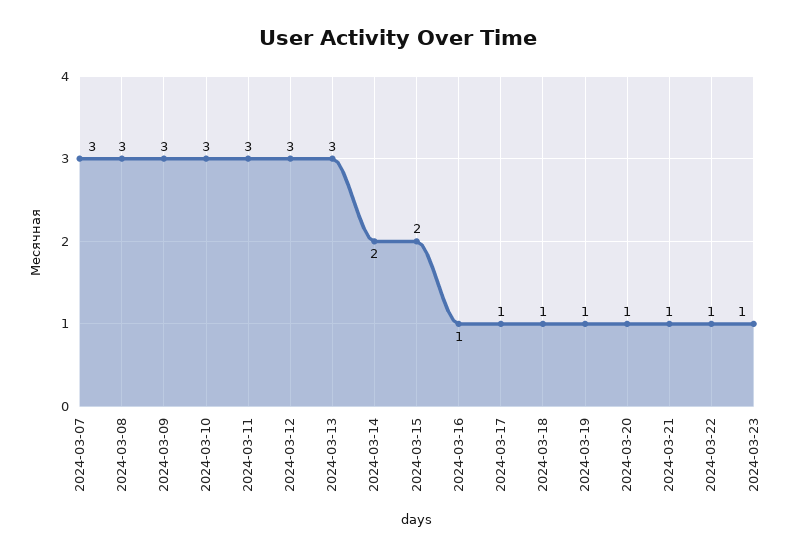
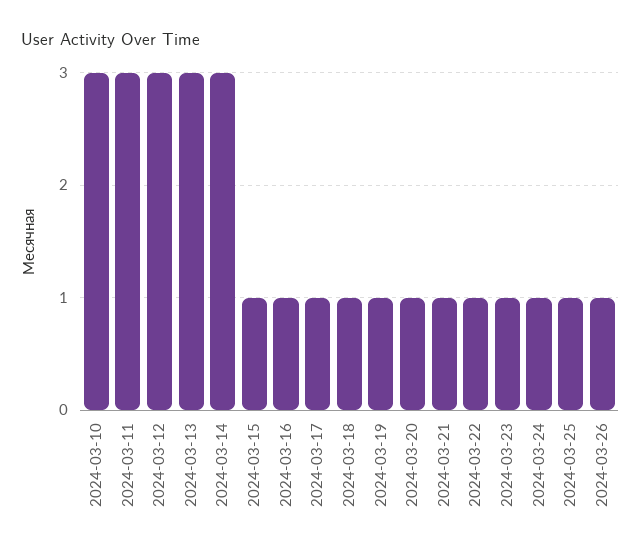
2024-03-07: 3 -> none
2024-03-08: 3 -> none
2024-03-09: 3 -> none
2024-03-14: 2 -> 3
2024-03-15: 2 -> 1
2024-03-24: none -> 1
2024-03-25: none -> 1
2024-03-26: none -> 1

